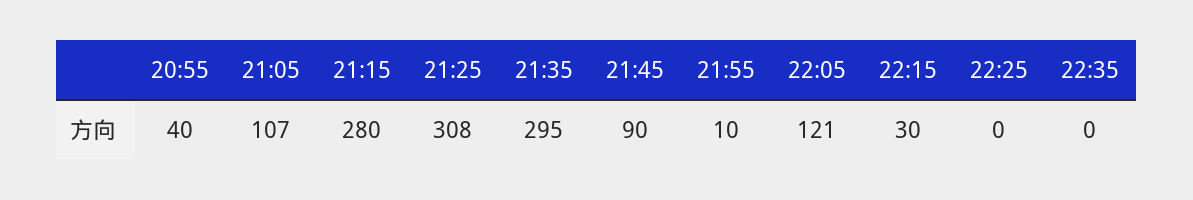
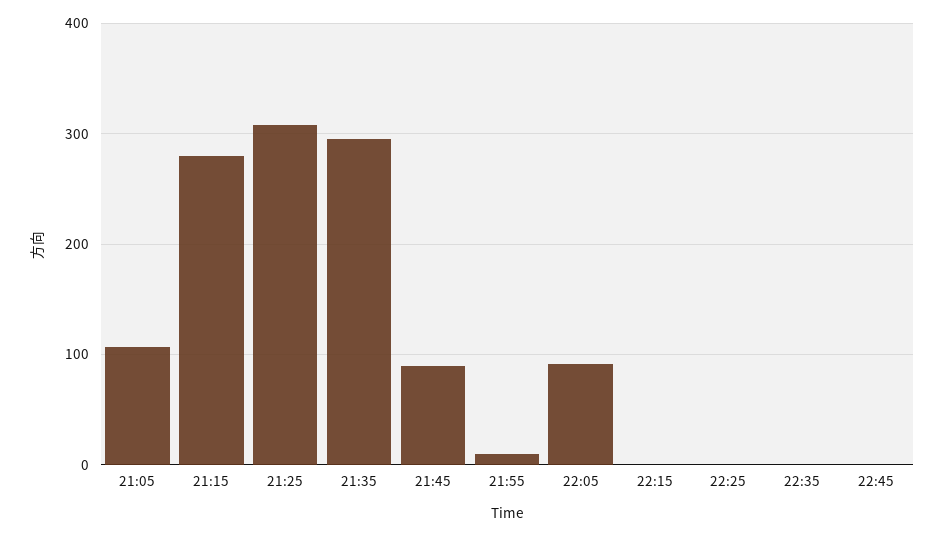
20:55: 40 -> none
22:05: 121 -> 90
22:15: 30 -> 0
22:45: none -> 0

